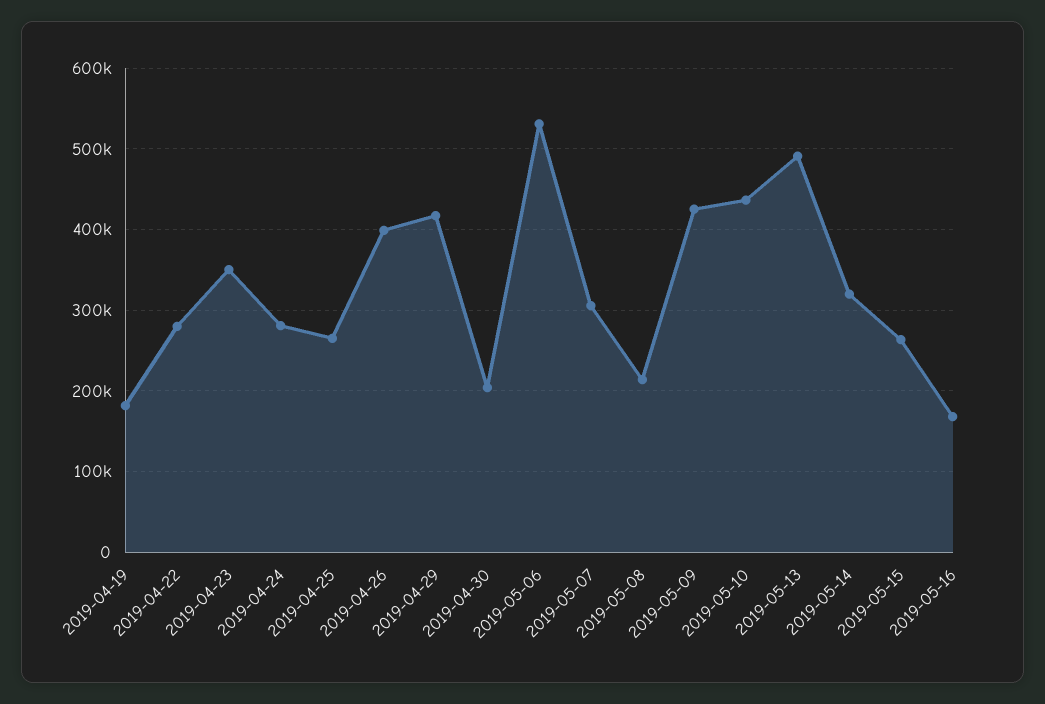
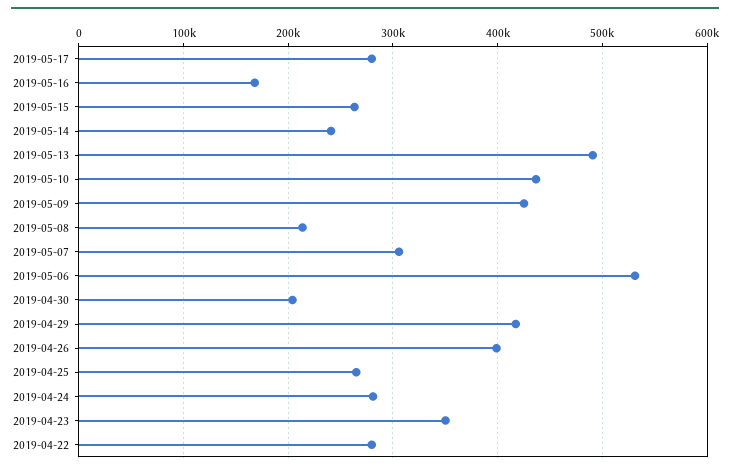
2019-04-19: 180000 -> none
2019-05-14: 320000 -> 240000
2019-05-17: none -> 280000

